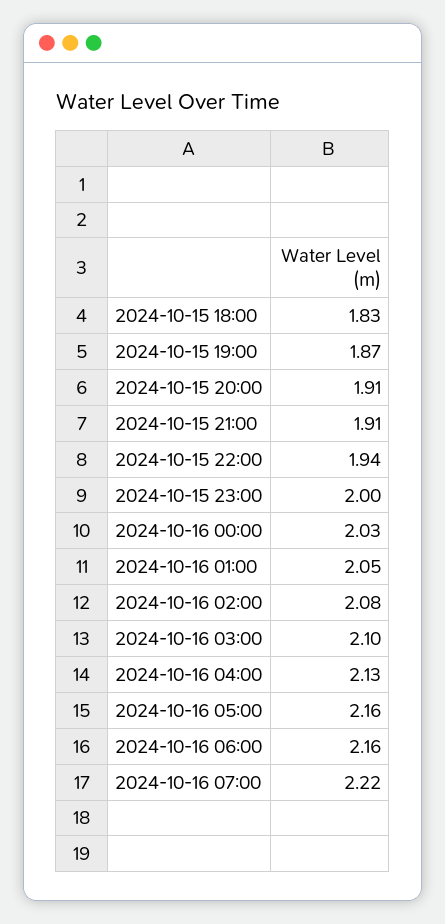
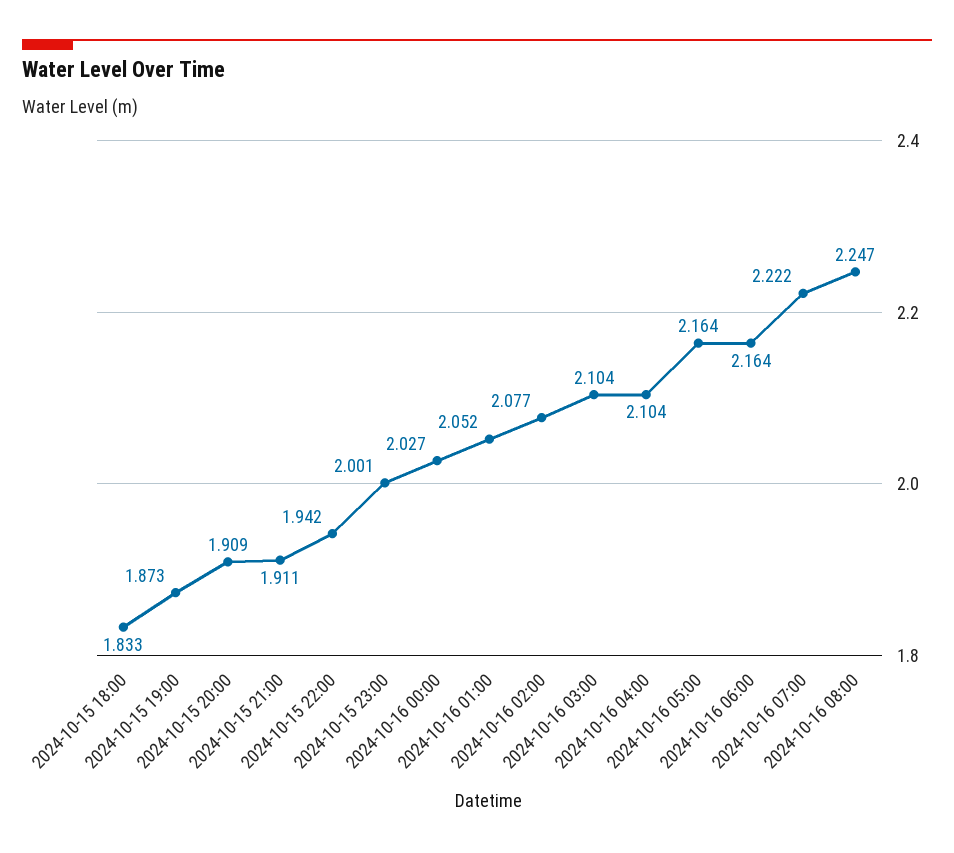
2024-10-16 04:00: 2.13 -> 2.104
2024-10-16 08:00: none -> 2.247

